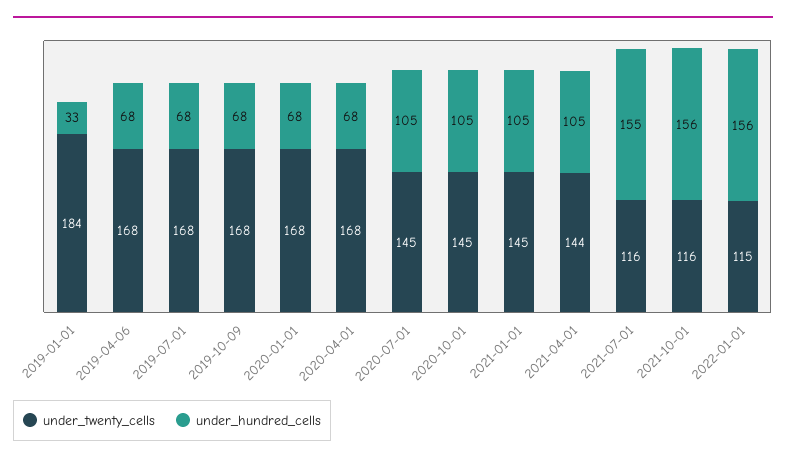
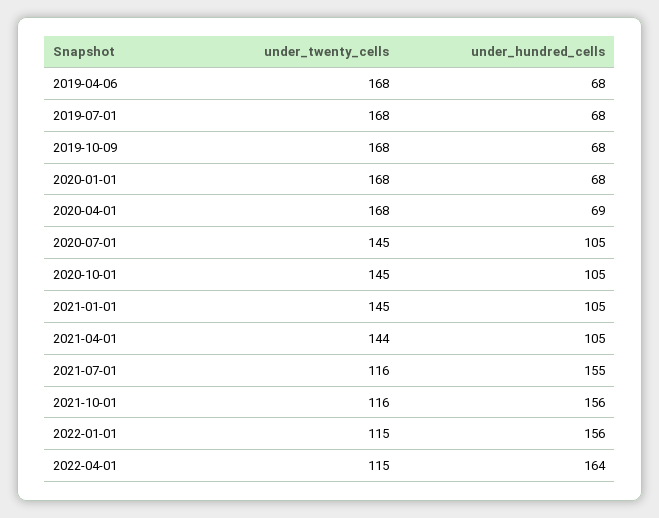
under_twenty_cells, 2019-01-01: 184 -> none
under_hundred_cells, 2019-01-01: 33 -> none
under_hundred_cells, 2020-04-01: 68 -> 69
under_twenty_cells, 2022-04-01: none -> 115
under_hundred_cells, 2022-04-01: none -> 164

